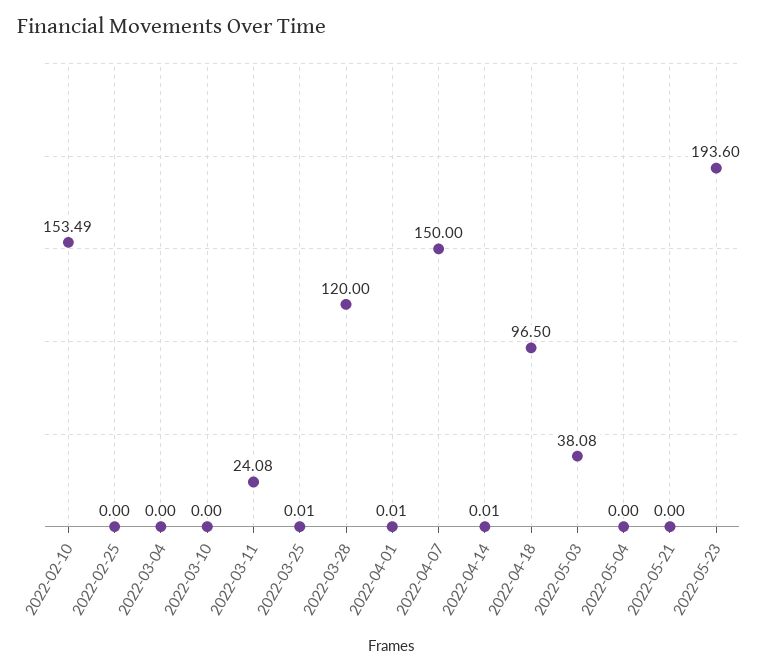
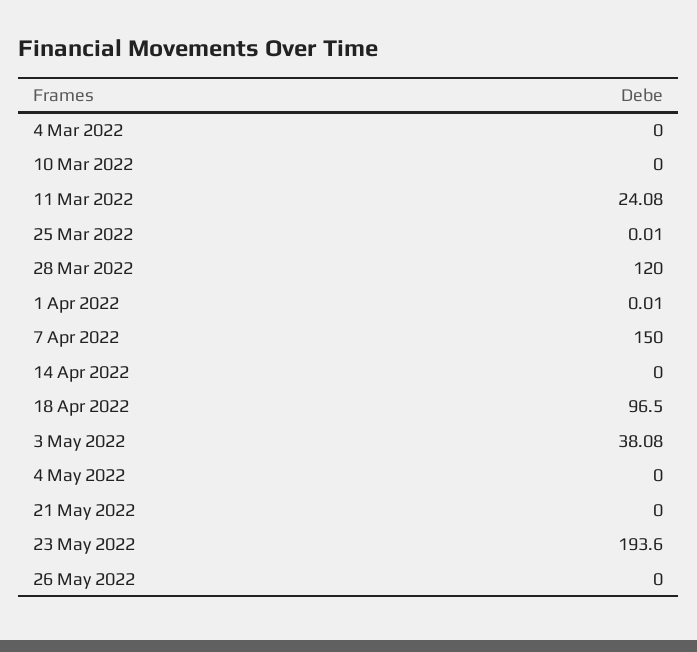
2022-02-10: 153.49 -> none
2022-02-25: 0 -> none
2022-04-14: 0.01 -> 0
26 May 2022: none -> 0

